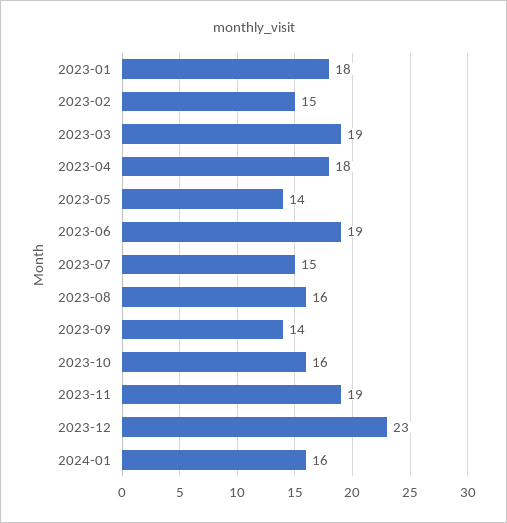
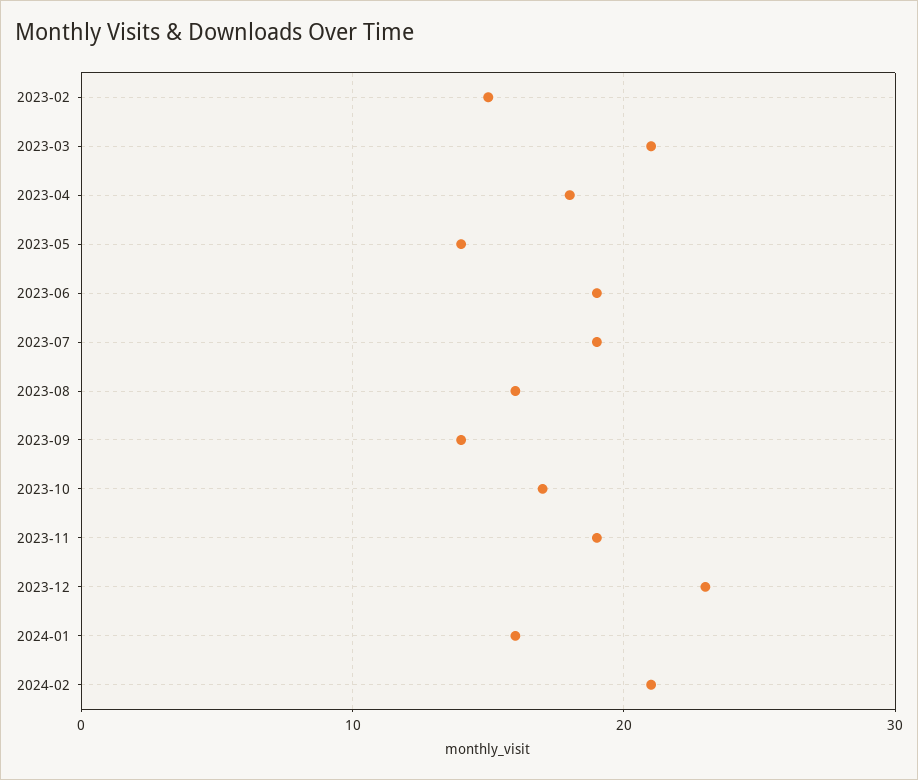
2023-01: 18 -> none
2023-03: 19 -> 21
2023-07: 15 -> 19
2023-10: 16 -> 17
2024-02: none -> 21

